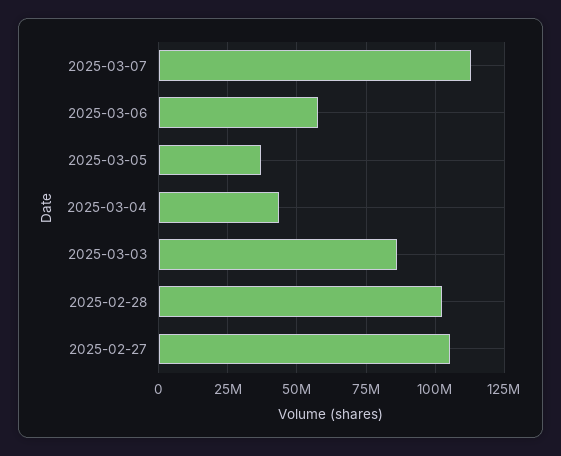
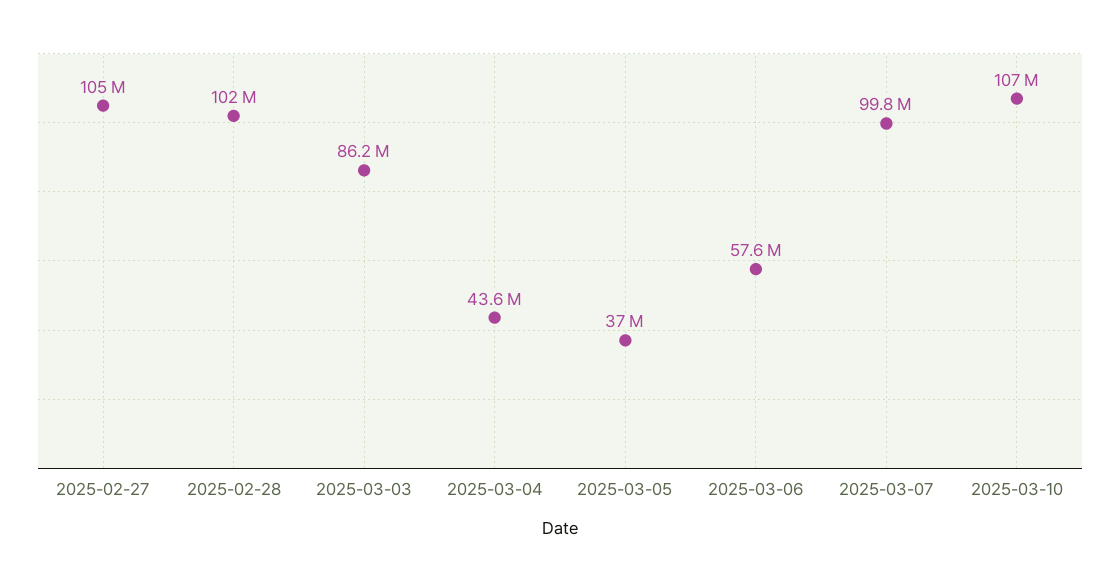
2025-03-07: 112500000 -> 99800000
2025-03-10: none -> 107000000

